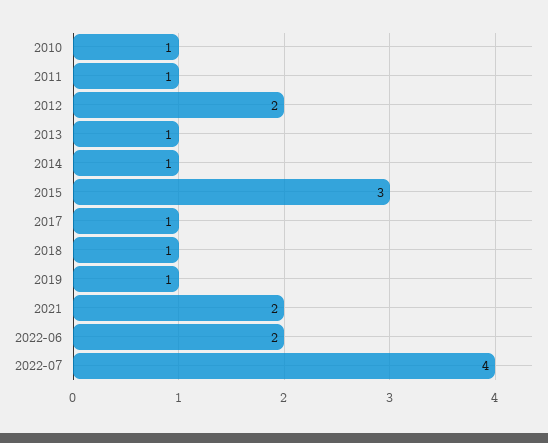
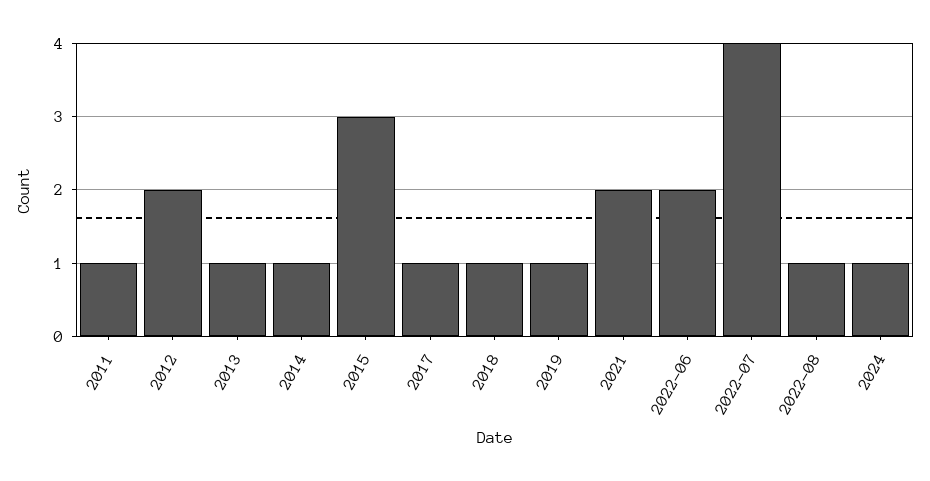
2010: 1 -> none
2022-08: none -> 1
2024: none -> 1

